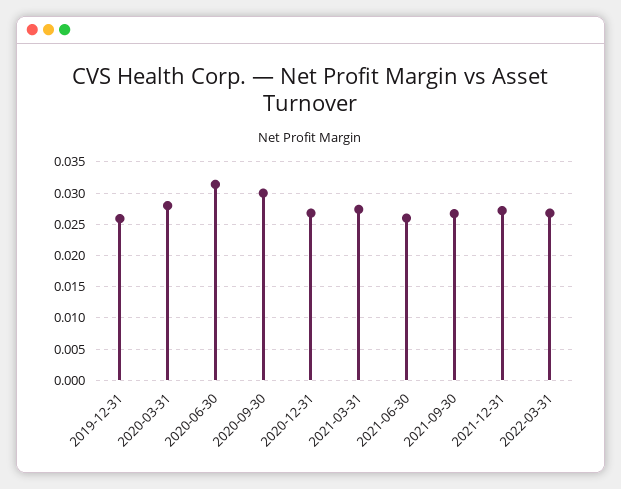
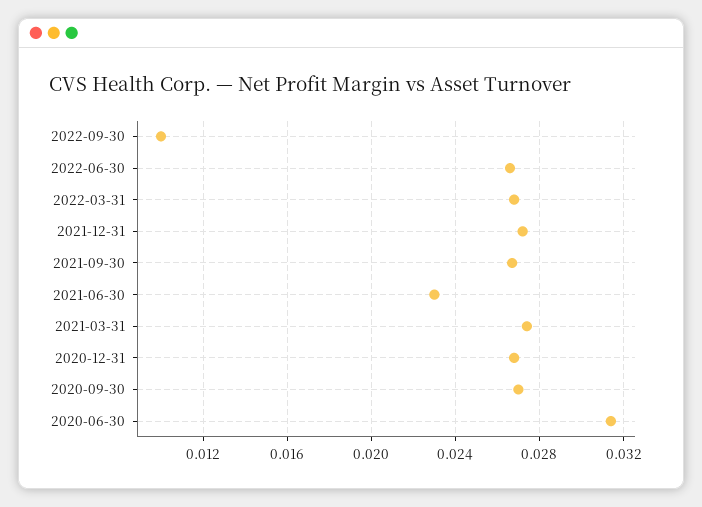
2019-12-31: 0.026 -> none
2020-03-31: 0.028 -> none
2020-09-30: 0.03 -> 0.027
2021-06-30: 0.026 -> 0.023
2022-09-30: none -> 0.01
2022-06-30: none -> 0.0265

